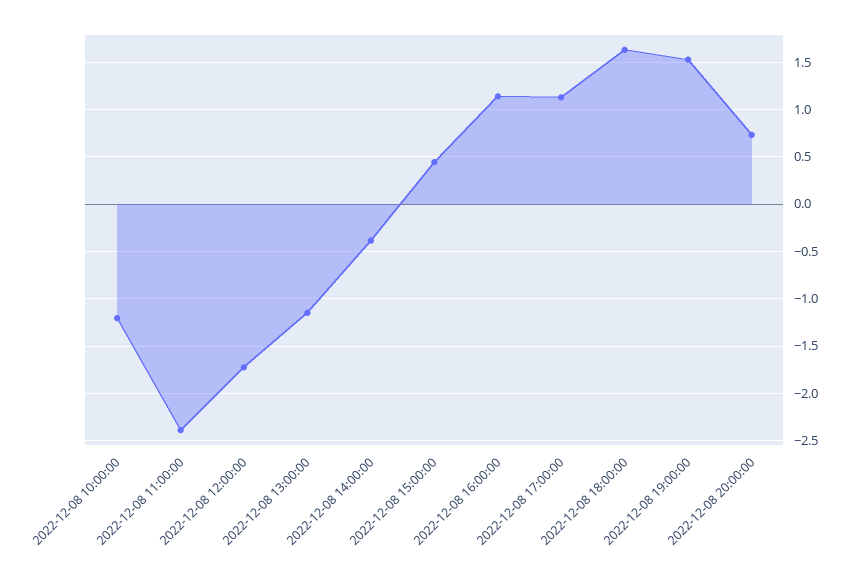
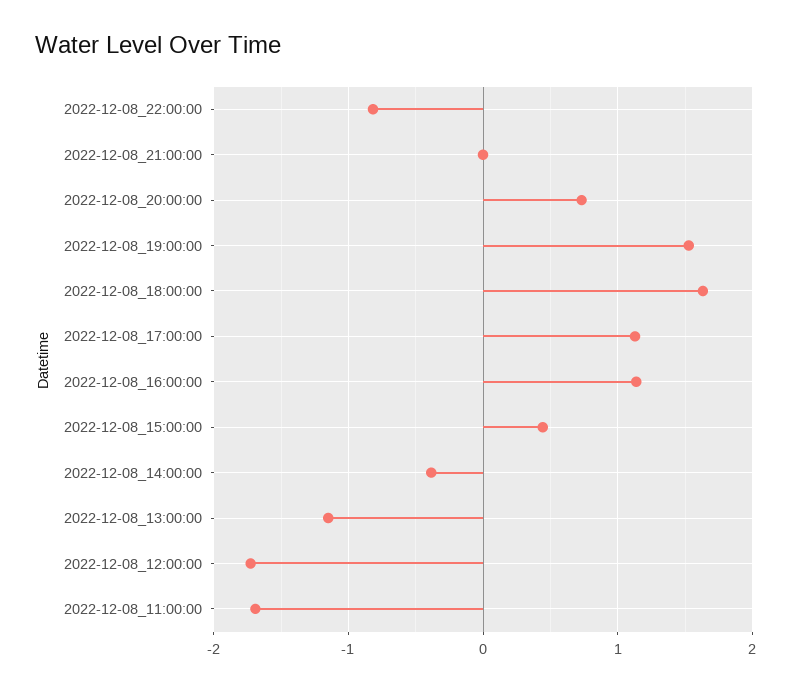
2022-12-08 10:00:00: -1.2 -> none
2022-12-08 11:00:00: -2.4 -> -1.7
2022-12-08_22:00:00: none -> -0.8
2022-12-08_21:00:00: none -> 0

